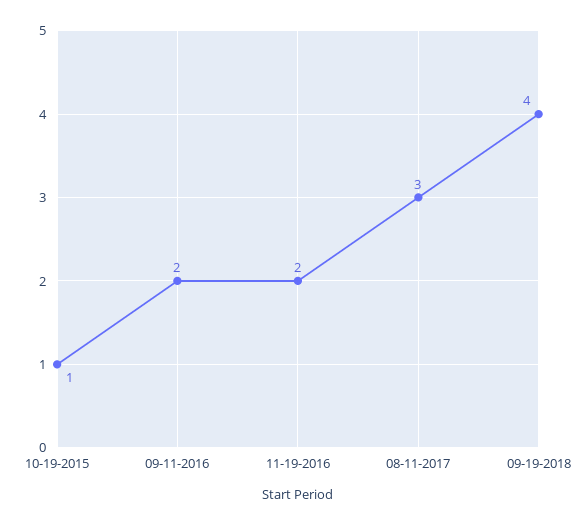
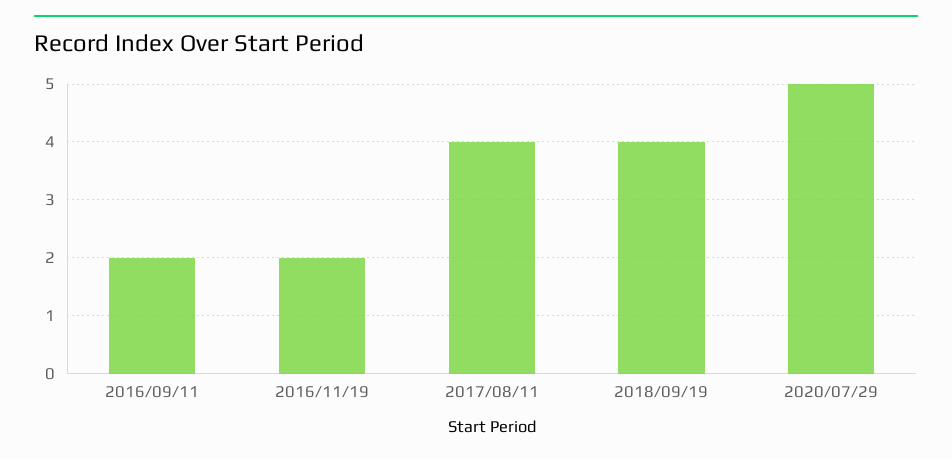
10-19-2015: 1 -> none
08-11-2017: 3 -> 4
2020/07/29: none -> 5

